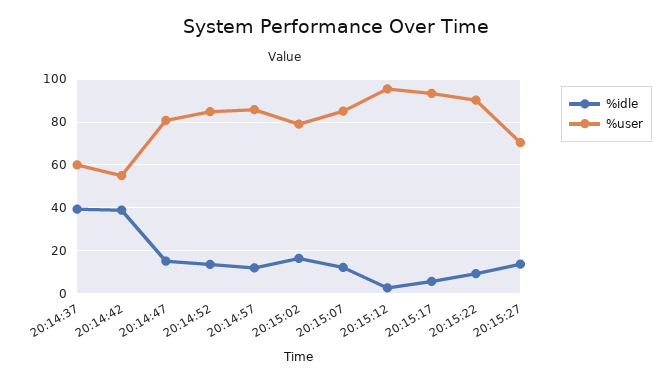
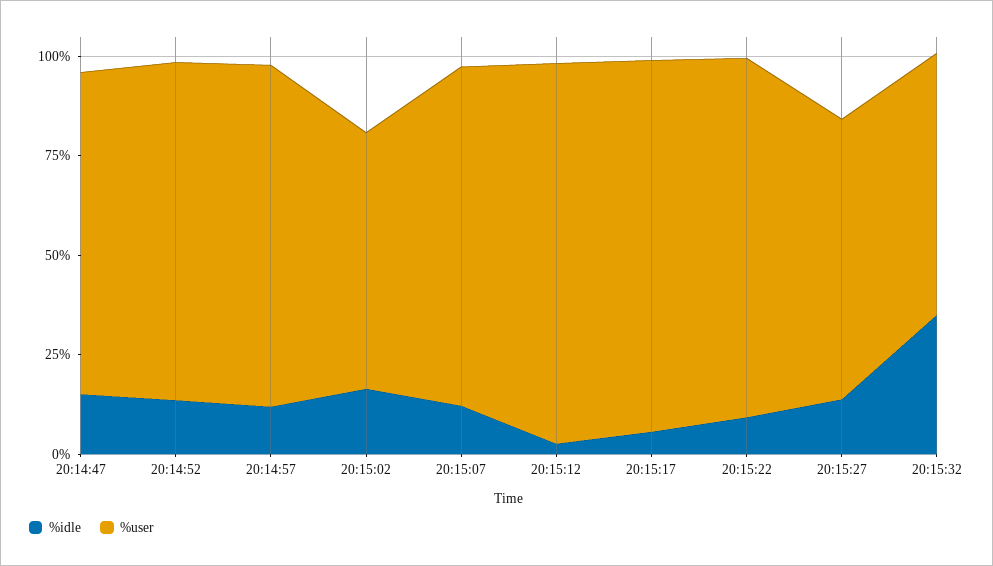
%idle, 20:14:37: 40 -> none
%user, 20:14:37: 60 -> none
%idle, 20:14:42: 40 -> none
%user, 20:14:42: 55 -> none
%user, 20:15:02: 80 -> 65
%idle, 20:15:32: none -> 35
%user, 20:15:32: none -> 65

